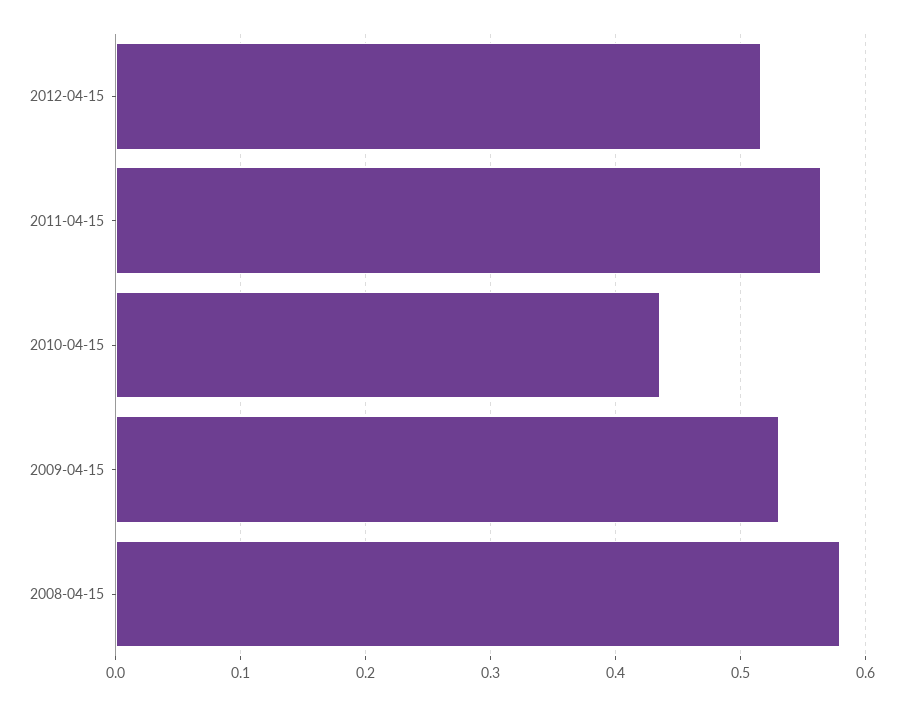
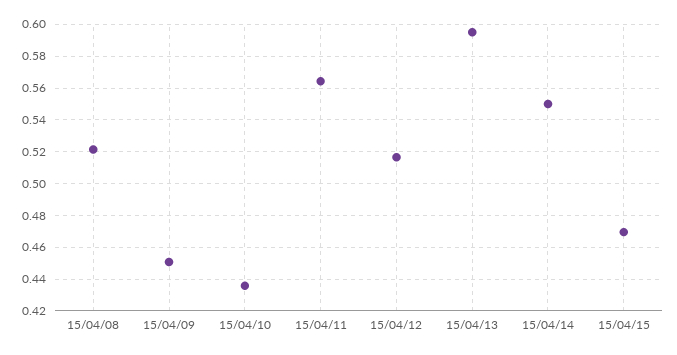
2009-04-15: 0.53 -> 0.45
2008-04-15: 0.58 -> 0.52
15/04/13: none -> 0.595
15/04/14: none -> 0.55
15/04/15: none -> 0.47

